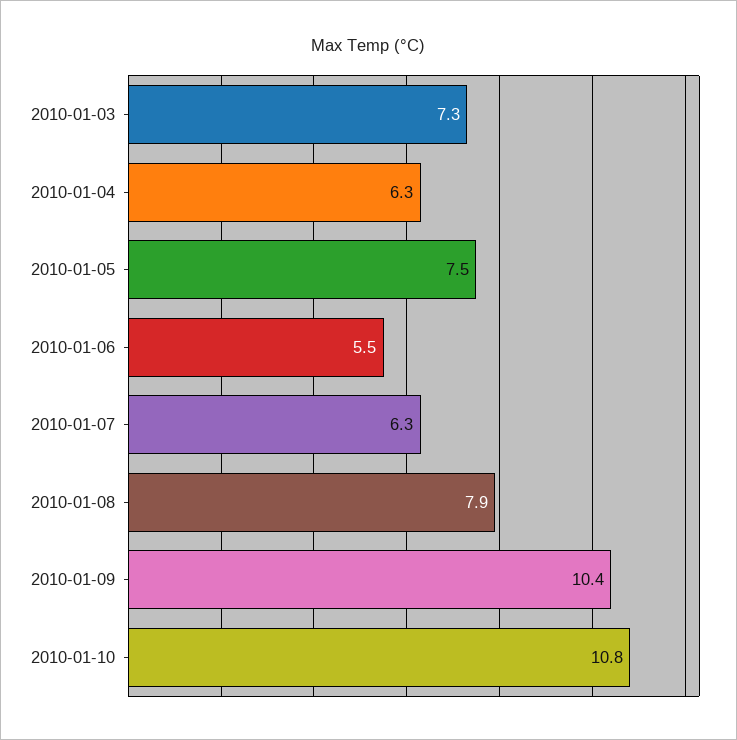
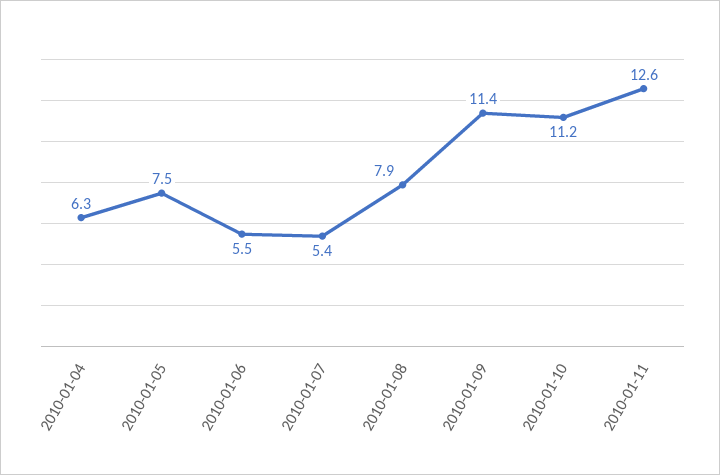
2010-01-03: 7.3 -> none
2010-01-07: 6.3 -> 5.4
2010-01-09: 10.4 -> 11.4
2010-01-10: 10.8 -> 11.2
2010-01-11: none -> 12.6

